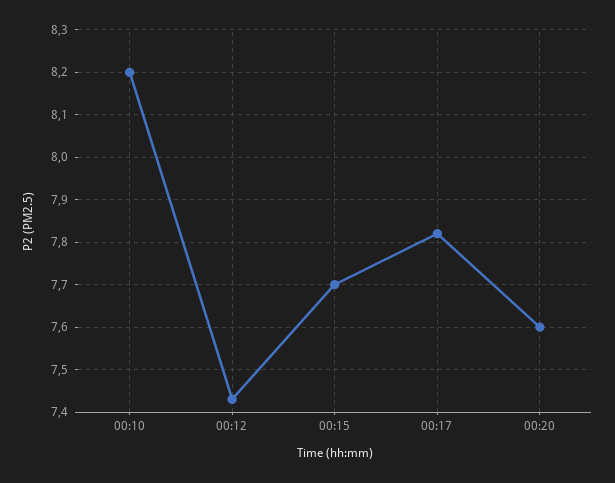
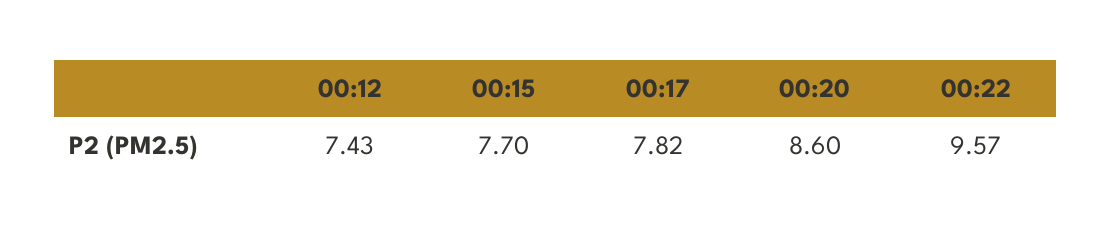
00:10: 8.2 -> none
00:20: 7.6 -> 8.6
00:22: none -> 9.57

